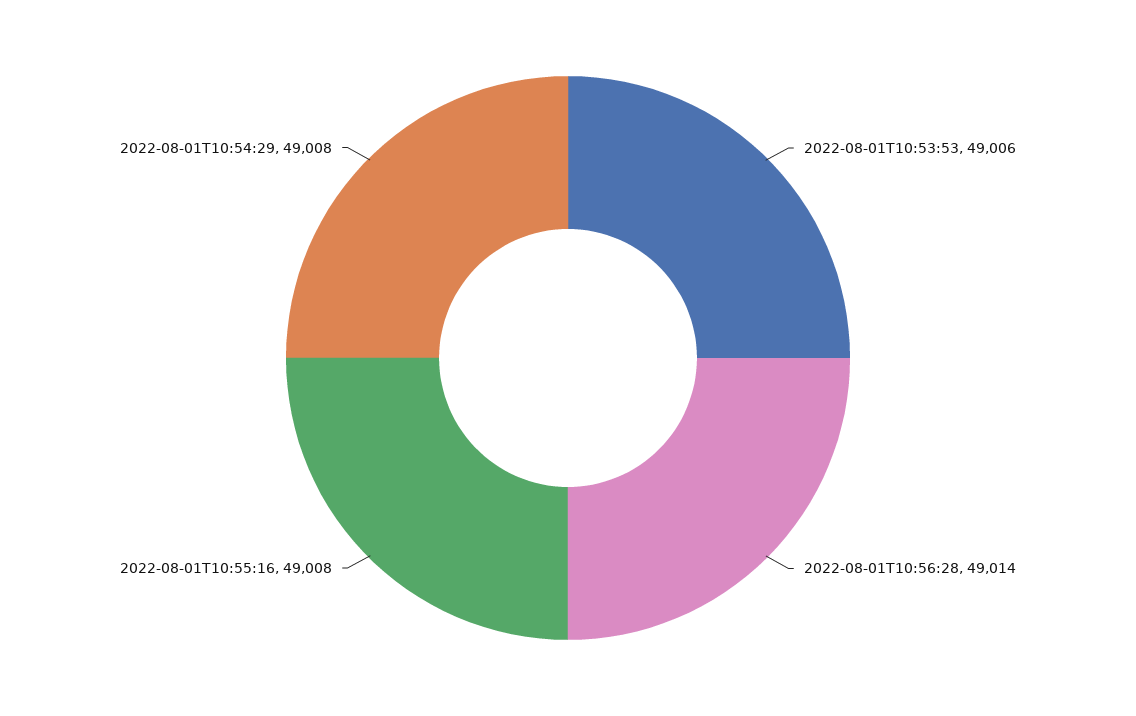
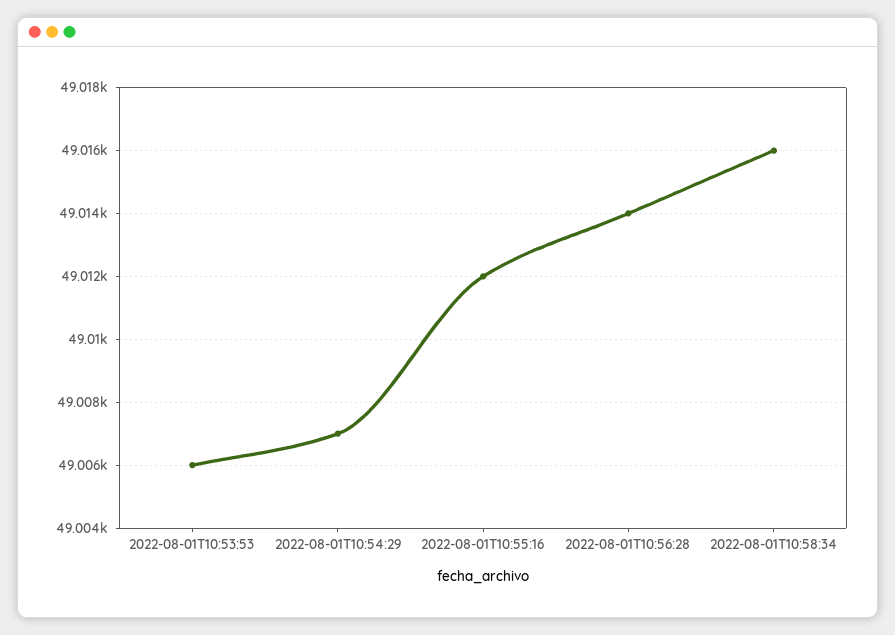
2022-08-01T10:55:16: 49008 -> 49012
2022-08-01T10:54:29: 49008 -> 49007
2022-08-01T10:58:34: none -> 49016

